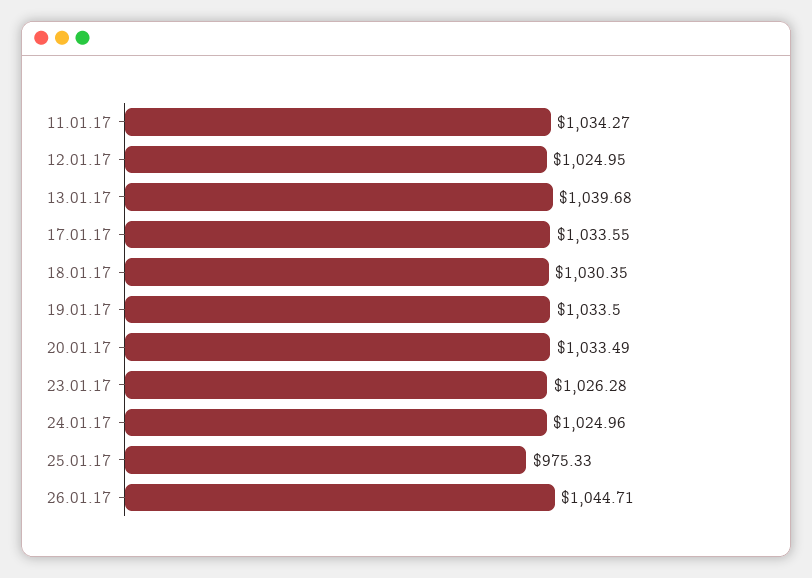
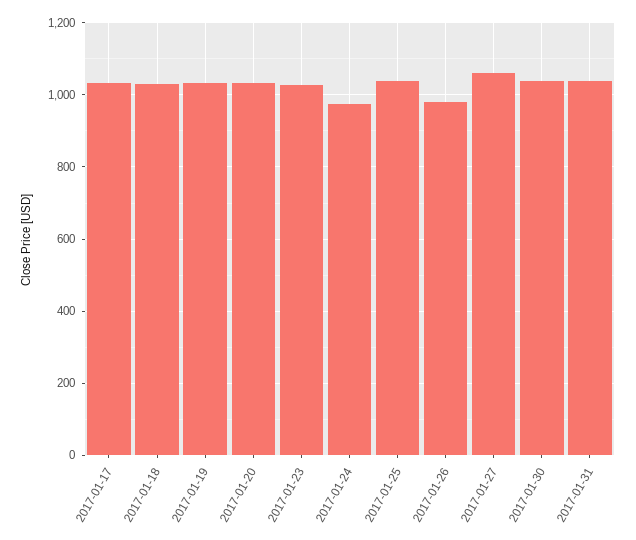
11.01.17: 1034.27 -> none
12.01.17: 1024.95 -> none
13.01.17: 1039.68 -> none
24.01.17: 1024.96 -> 980
25.01.17: 975.33 -> 1040
26.01.17: 1044.71 -> 980
2017-01-27: none -> 1060
2017-01-30: none -> 1040
2017-01-31: none -> 1040

